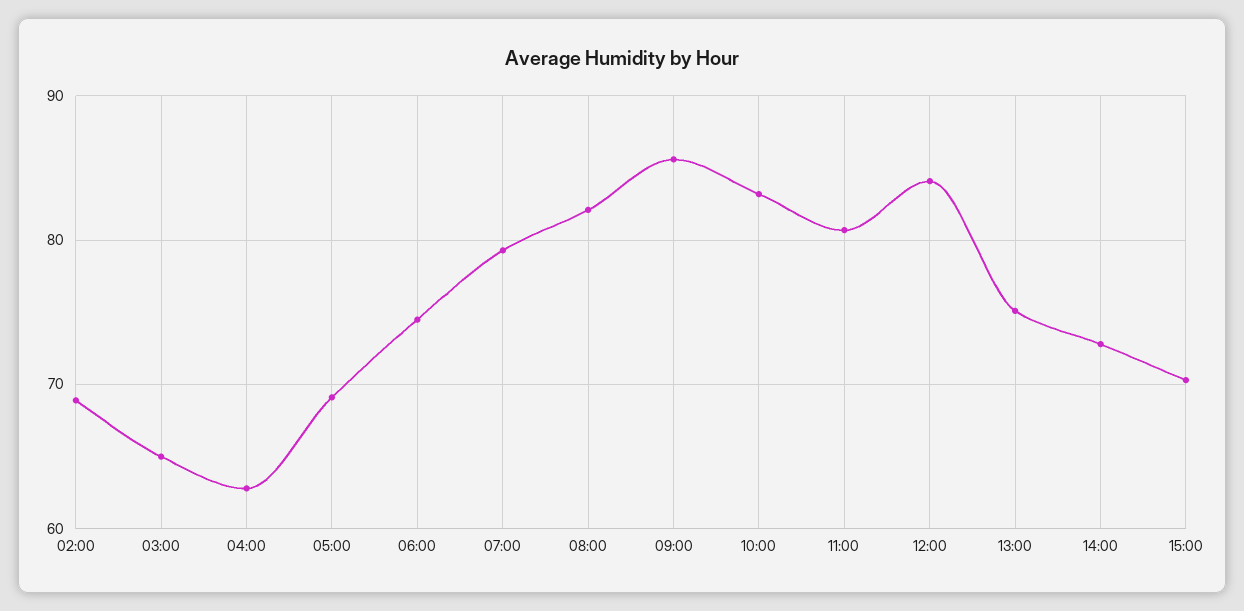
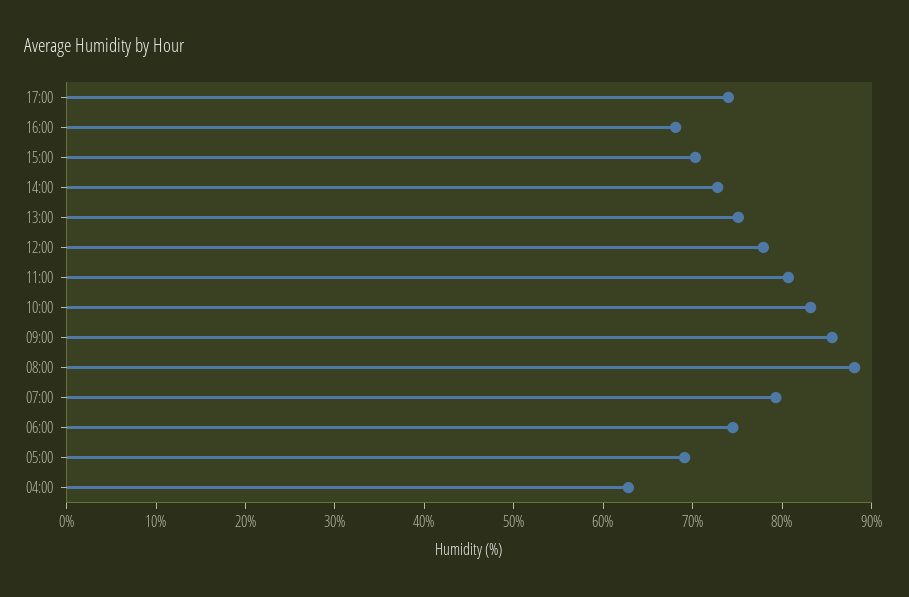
02:00: 69 -> none
03:00: 65 -> none
08:00: 82 -> 88
12:00: 84 -> 78
17:00: none -> 74
16:00: none -> 68

